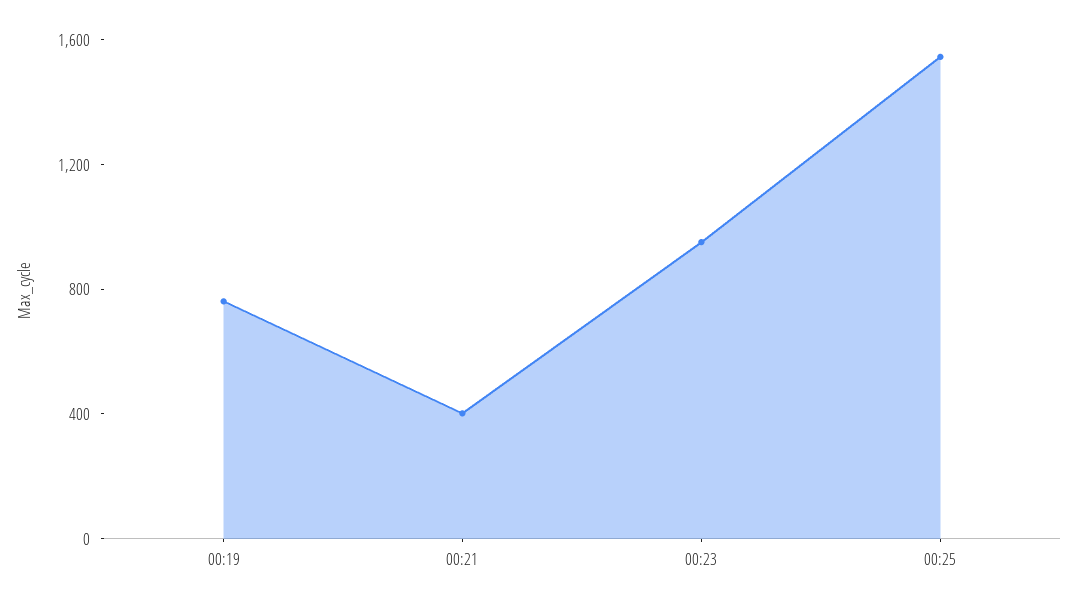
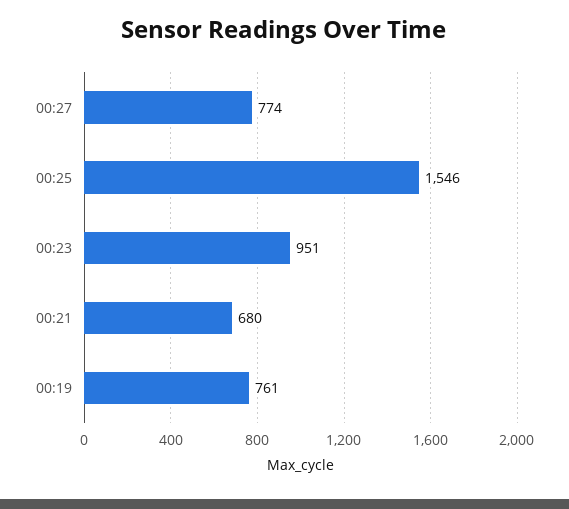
00:21: 400 -> 680
00:27: none -> 774

